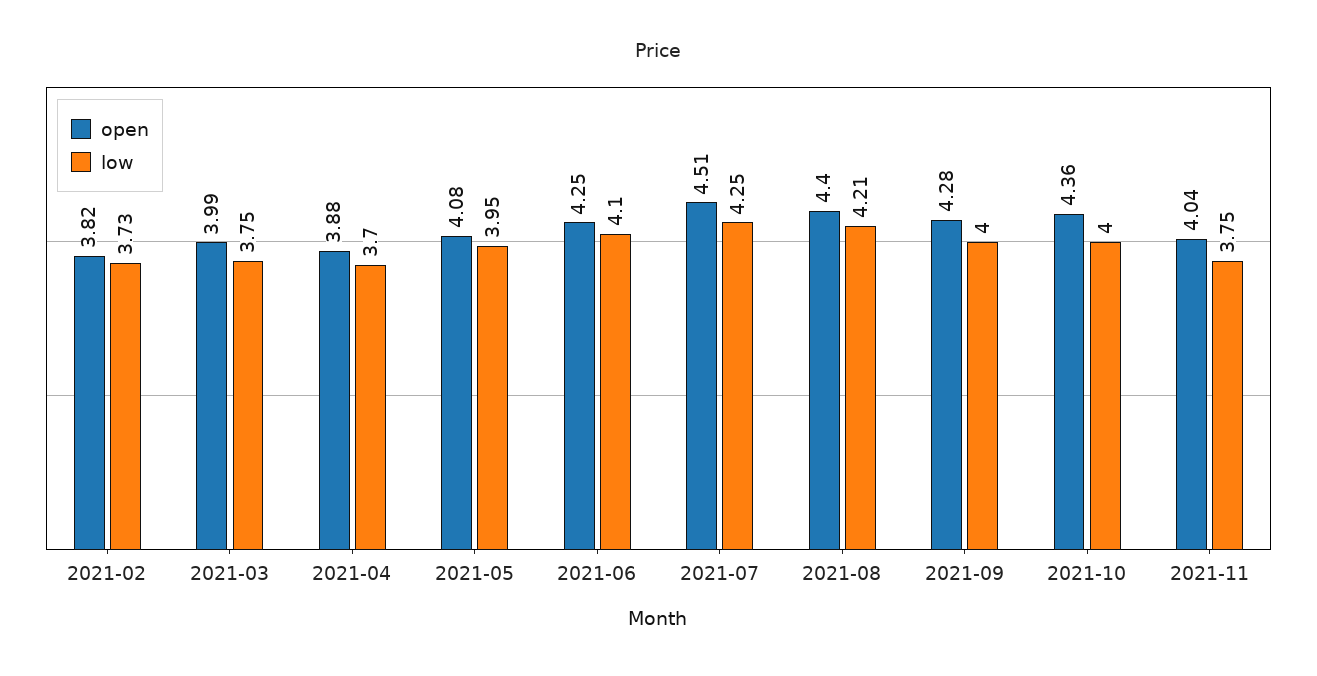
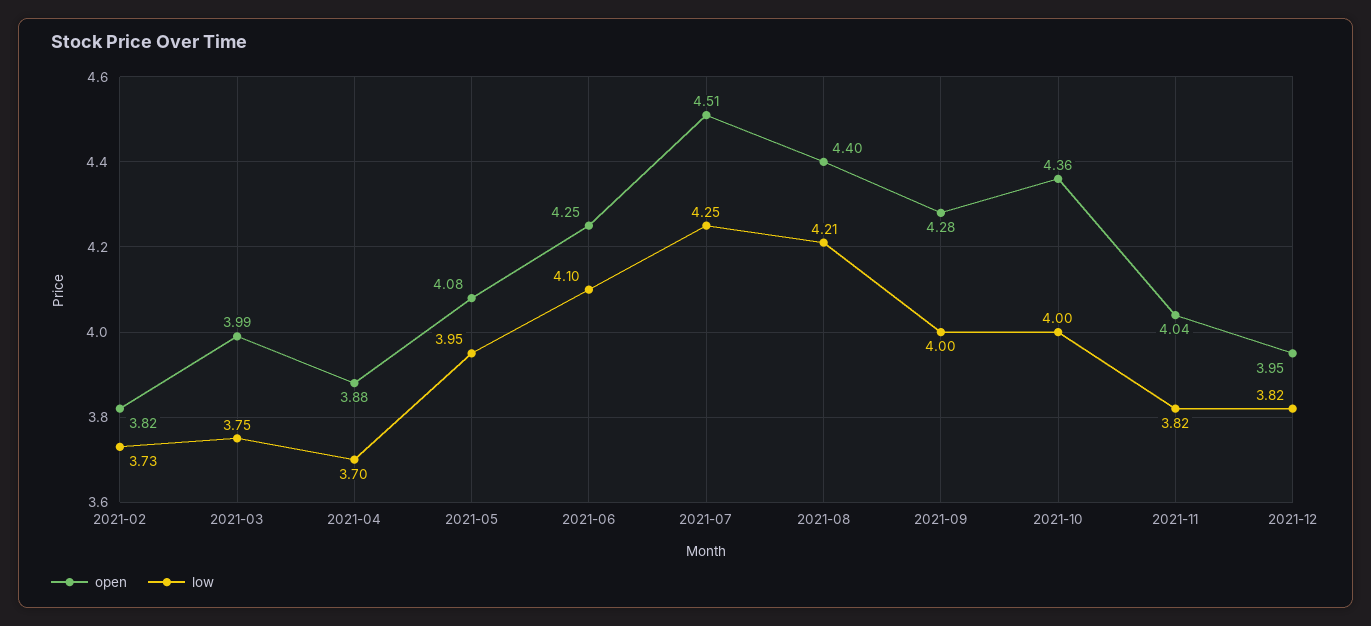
low, 2021-11: 3.75 -> 3.82
open, 2021-12: none -> 3.95
low, 2021-12: none -> 3.82

